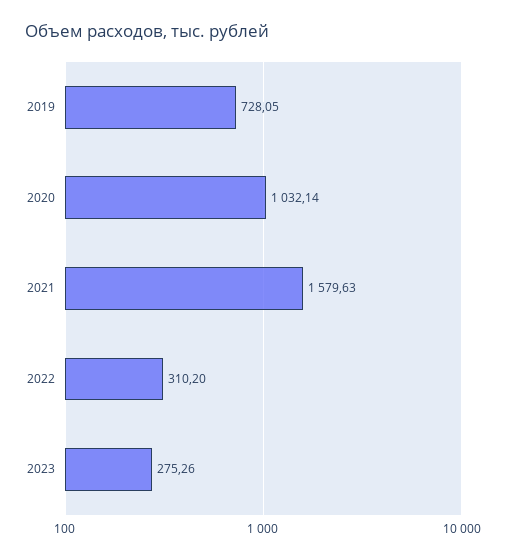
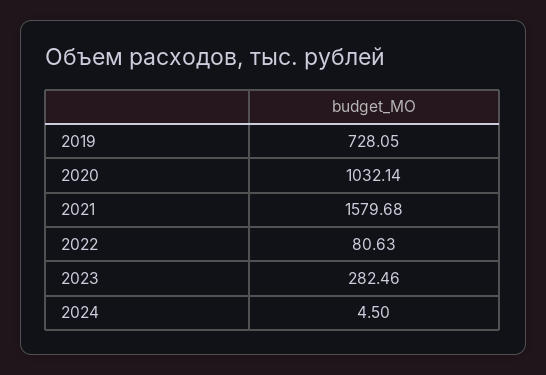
2021: 1579.63 -> 1579.68
2022: 310.2 -> 80.63
2023: 275.26 -> 282.46
2024: none -> 4.5

